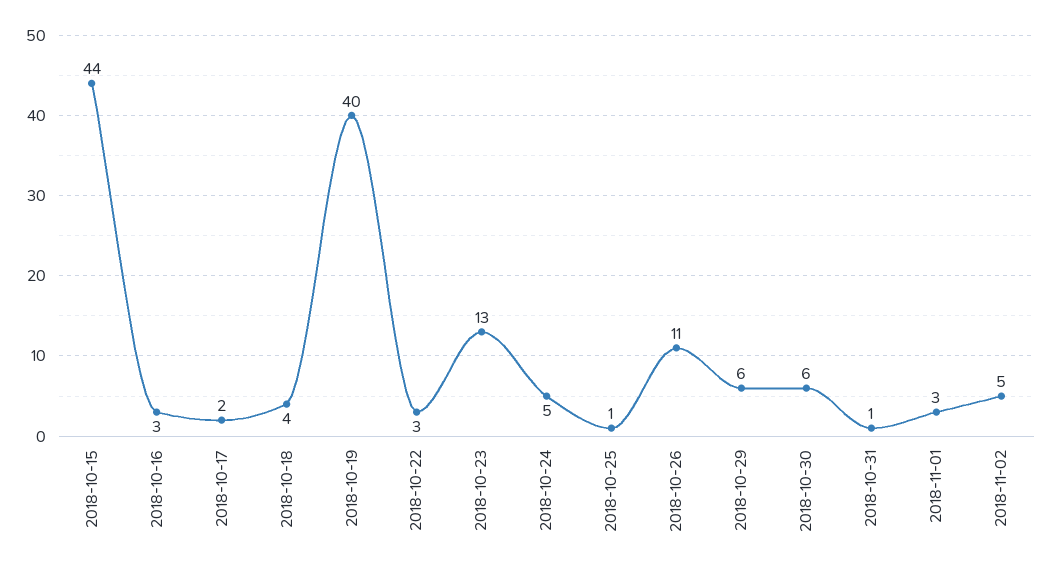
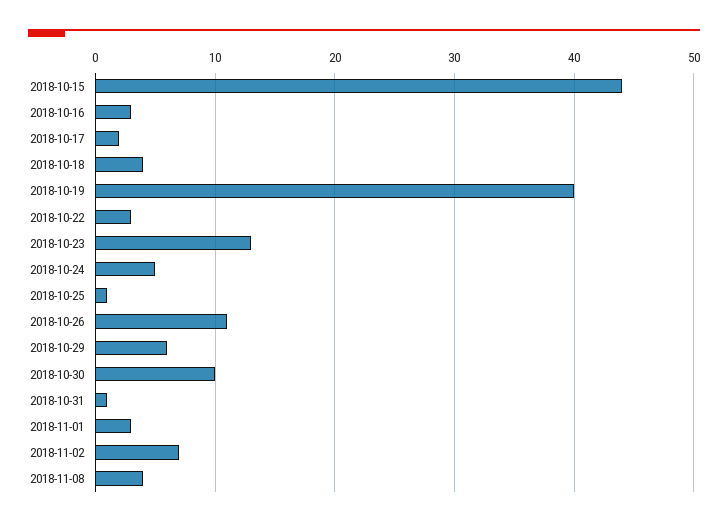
2018-10-30: 6 -> 10
2018-11-02: 5 -> 7
2018-11-08: none -> 4

